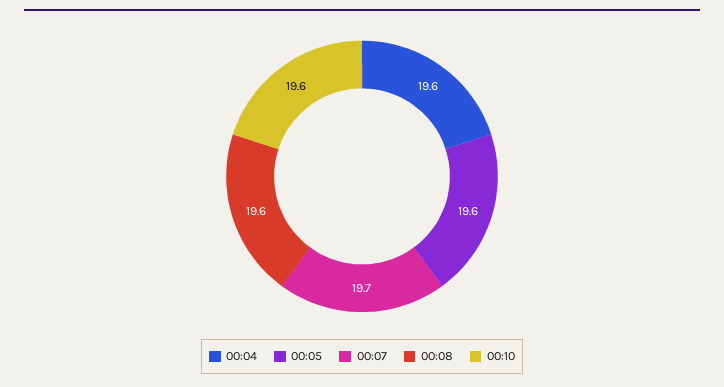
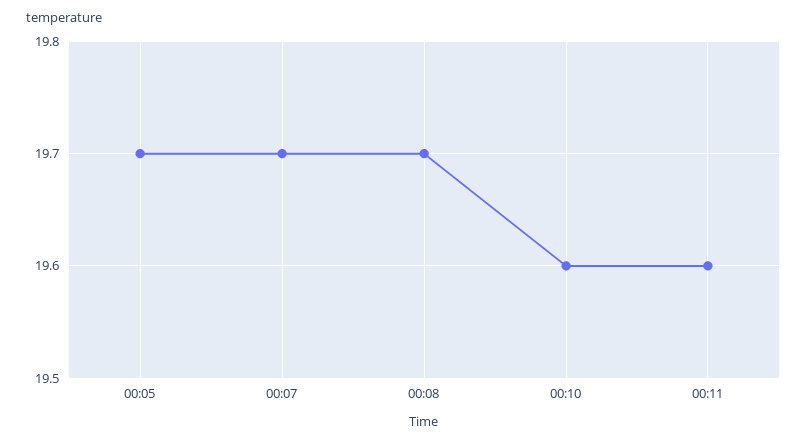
00:04: 19.6 -> none
00:05: 19.6 -> 19.7
00:08: 19.6 -> 19.7
00:11: none -> 19.6

